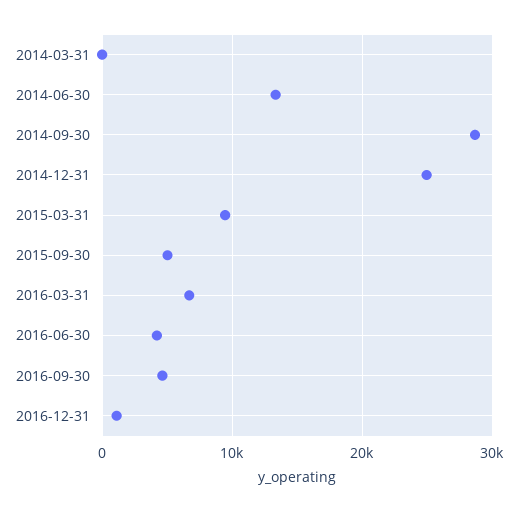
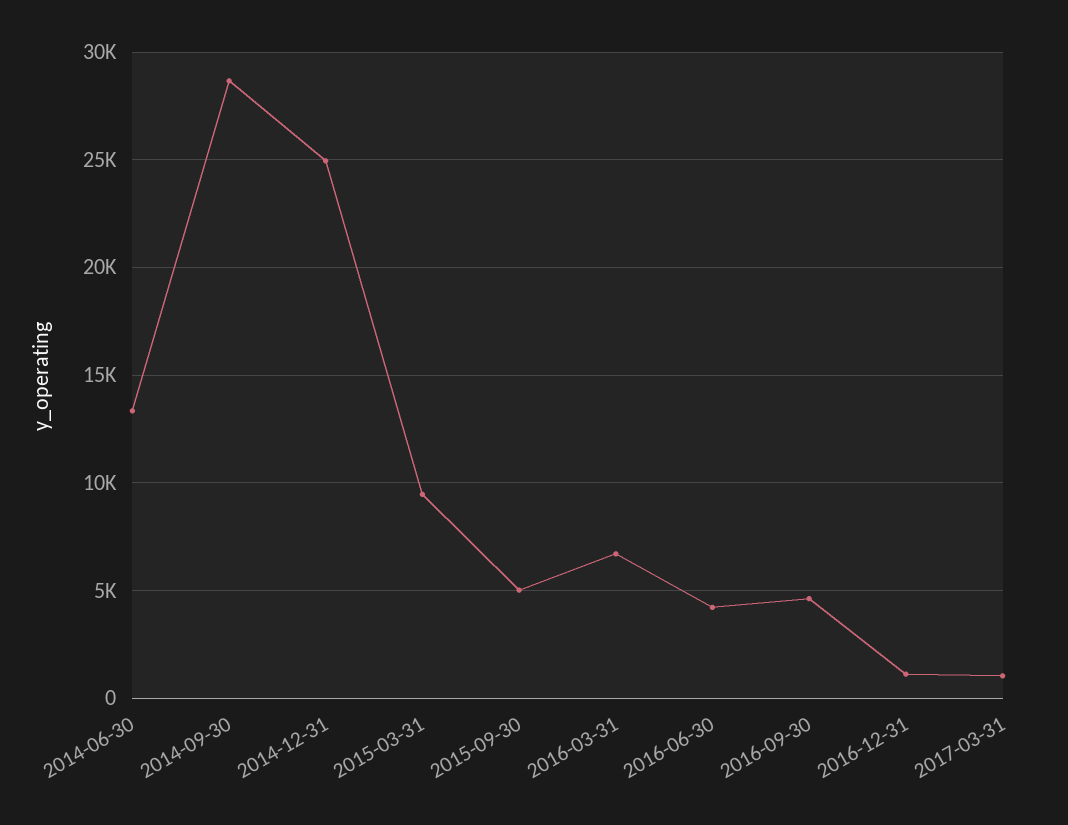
2014-03-31: 0 -> none
2017-03-31: none -> 1000

